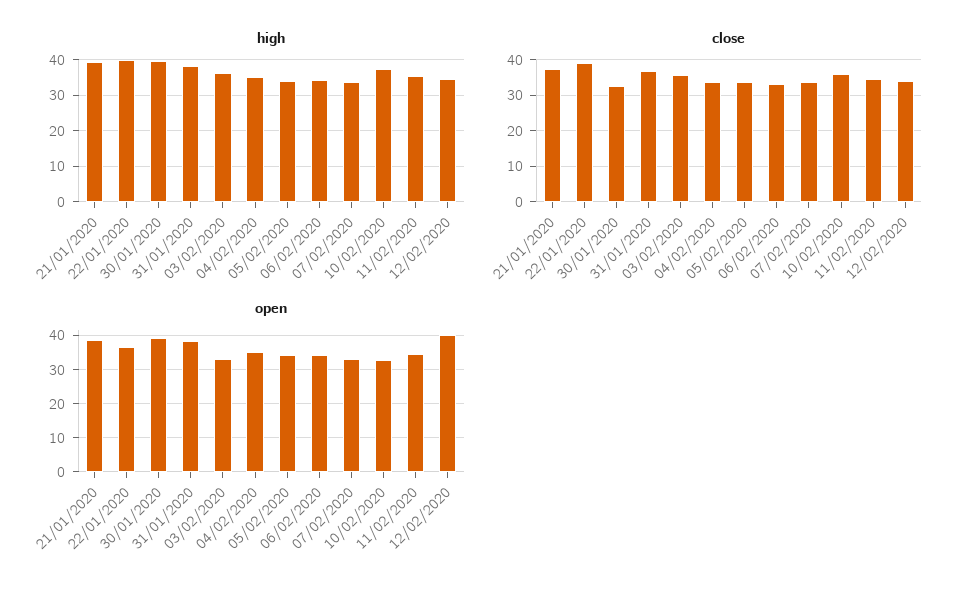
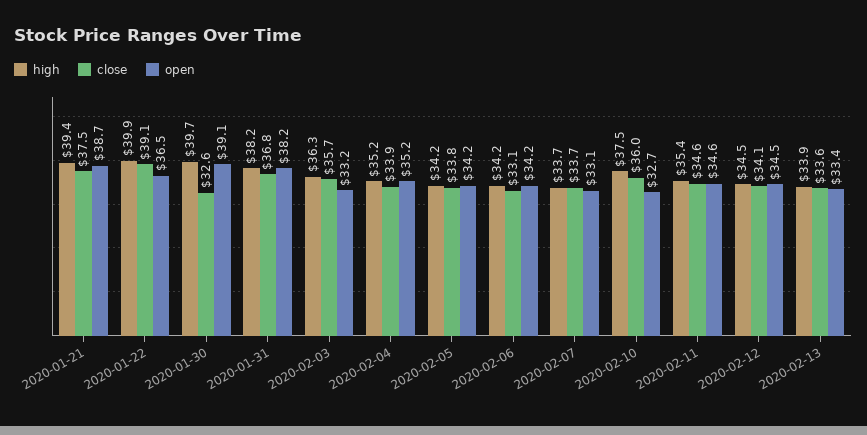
open, 12/02/2020: 40 -> 34.5
high, 2020-02-13: none -> 33.9
close, 2020-02-13: none -> 33.6
open, 2020-02-13: none -> 33.4

